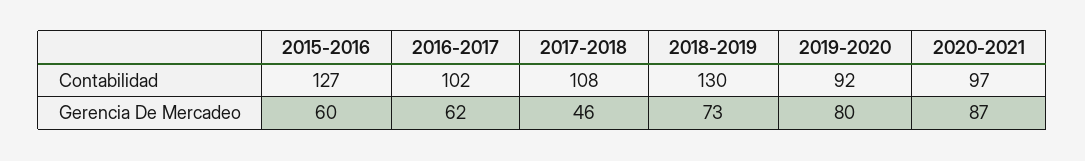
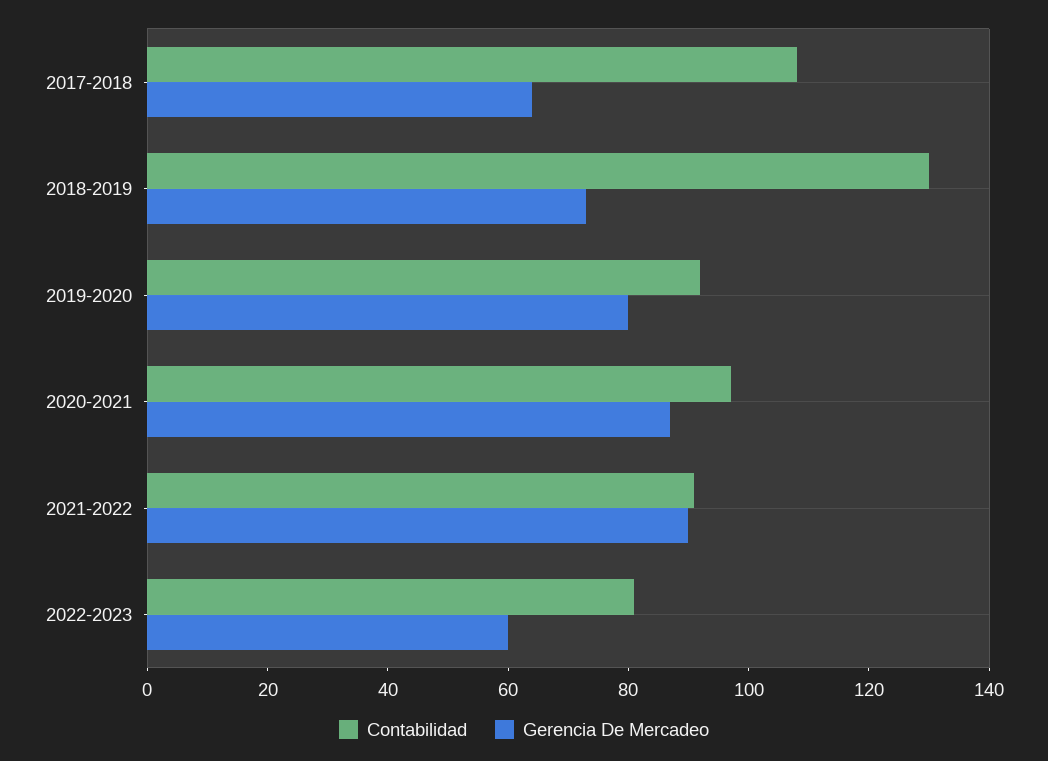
Contabilidad, 2015-2016: 127 -> none
Contabilidad, 2016-2017: 102 -> none
Gerencia De Mercadeo, 2015-2016: 60 -> none
Gerencia De Mercadeo, 2016-2017: 62 -> none
Gerencia De Mercadeo, 2017-2018: 46 -> 65
Contabilidad, 2021-2022: none -> 90
Gerencia De Mercadeo, 2021-2022: none -> 90
Contabilidad, 2022-2023: none -> 80
Gerencia De Mercadeo, 2022-2023: none -> 60

